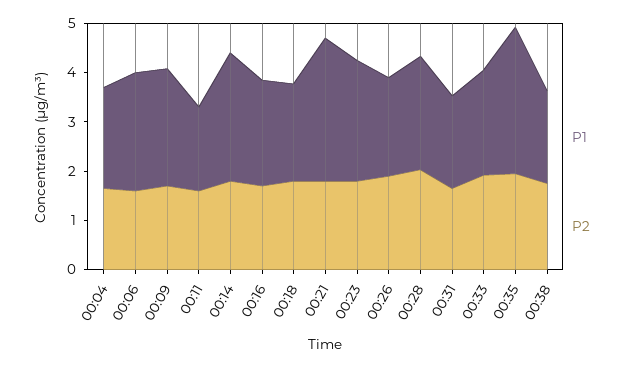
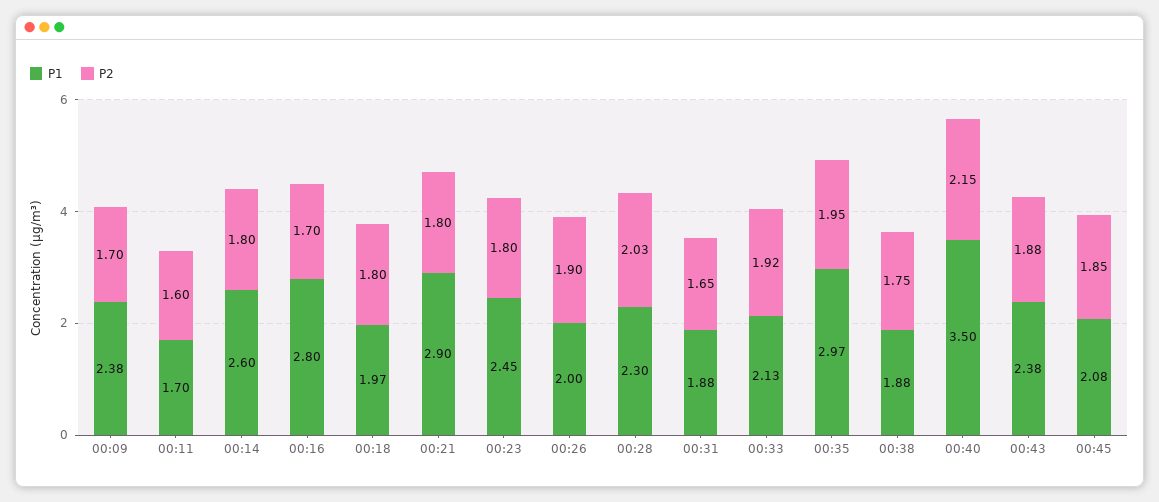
P1, 00:04: 2 -> none
P2, 00:04: 1.6 -> none
P1, 00:06: 2.4 -> none
P2, 00:06: 1.6 -> none
P1, 00:16: 2.2 -> 2.8
P1, 00:40: none -> 3.5
P2, 00:40: none -> 2.15
P1, 00:43: none -> 2.38
P2, 00:43: none -> 1.88
P1, 00:45: none -> 2.08
P2, 00:45: none -> 1.85

